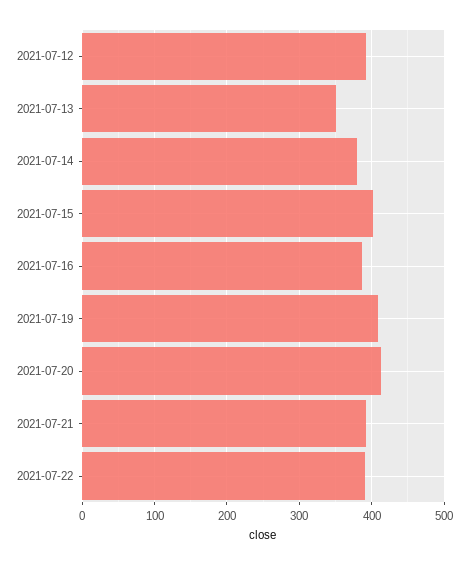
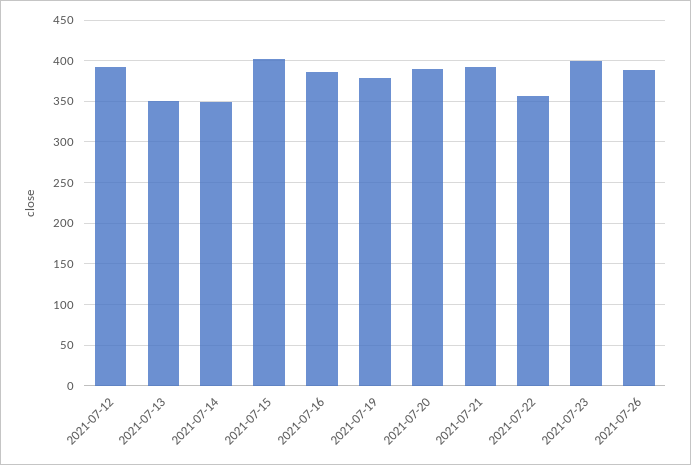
2021-07-14: 380 -> 350
2021-07-19: 410 -> 380
2021-07-20: 410 -> 390
2021-07-22: 390 -> 360
2021-07-23: none -> 400
2021-07-26: none -> 390

